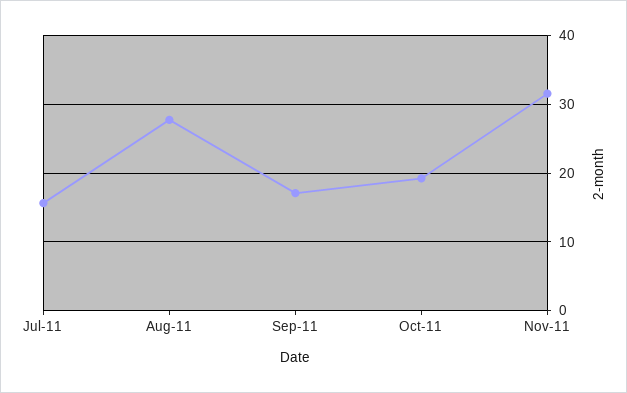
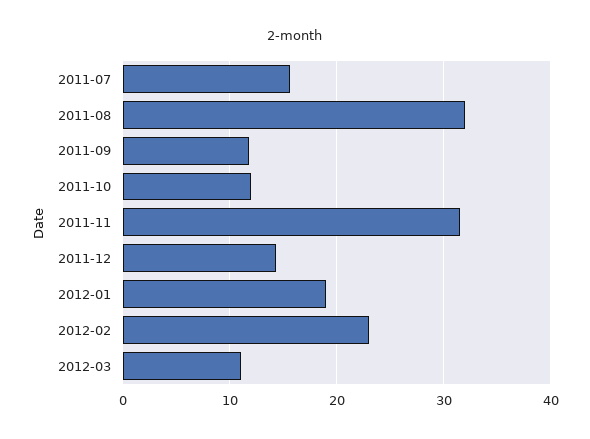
Aug-11: 28 -> 32
Sep-11: 17 -> 12
Oct-11: 19 -> 12
2011-12: none -> 14
2012-01: none -> 19
2012-02: none -> 23
2012-03: none -> 11

